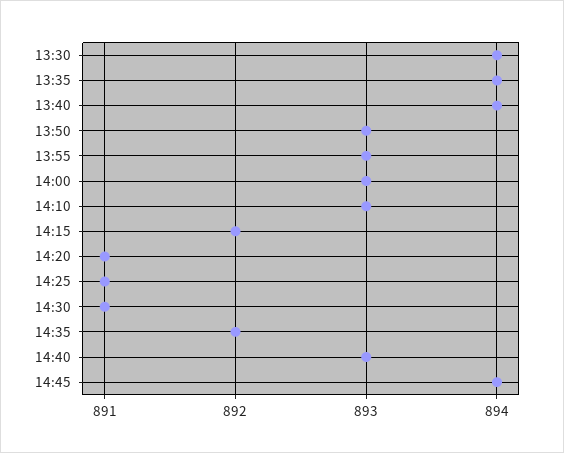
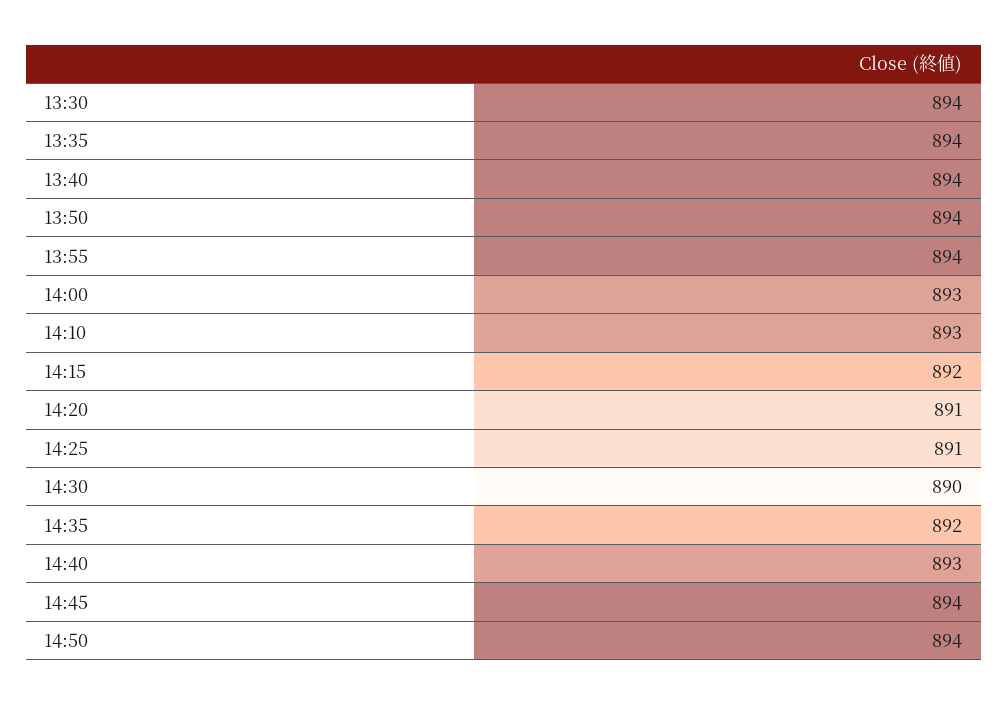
13:50: 893 -> 894
13:55: 893 -> 894
14:30: 891 -> 890
14:50: none -> 894

